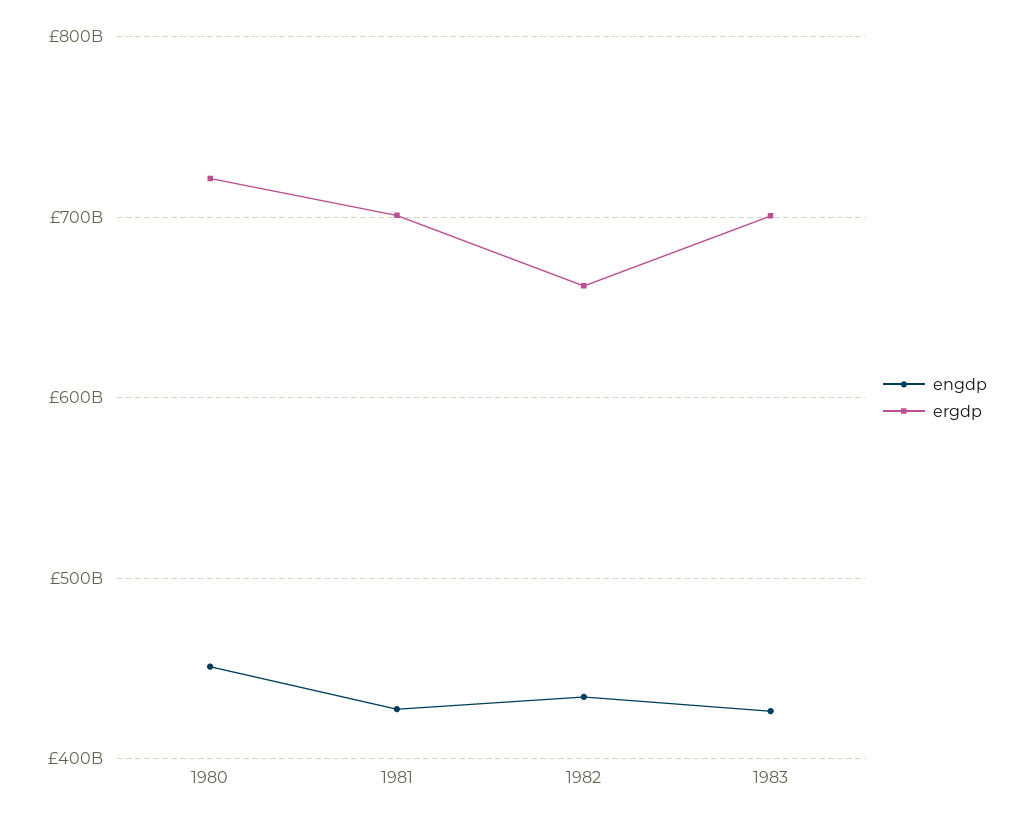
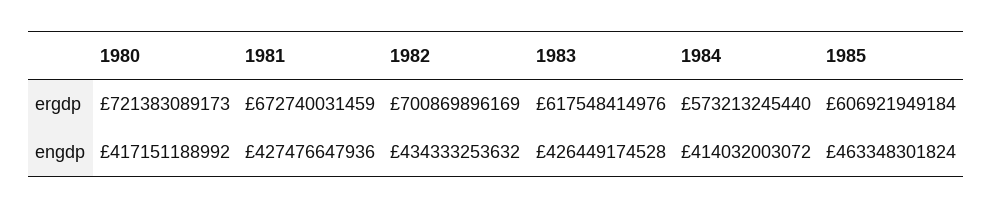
engdp, 1980: 450000000000 -> 417151188992
ergdp, 1981: 700000000000 -> 672740031459
ergdp, 1982: 660000000000 -> 700869896169
ergdp, 1983: 700000000000 -> 617548414976
ergdp, 1984: none -> 573213245440
ergdp, 1985: none -> 606921949184
engdp, 1984: none -> 414032003072
engdp, 1985: none -> 463348301824

